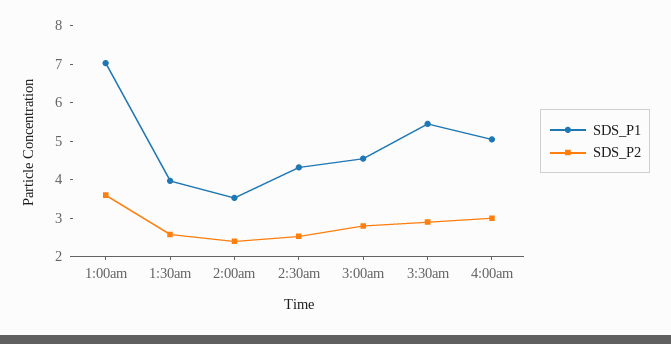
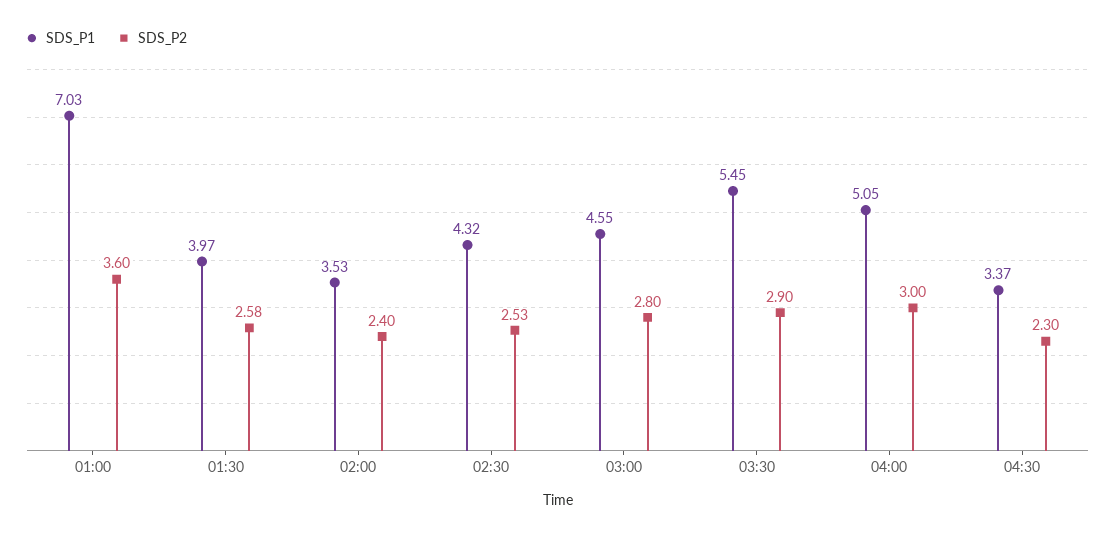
SDS_P1, 04:30: none -> 3.37
SDS_P2, 04:30: none -> 2.3

